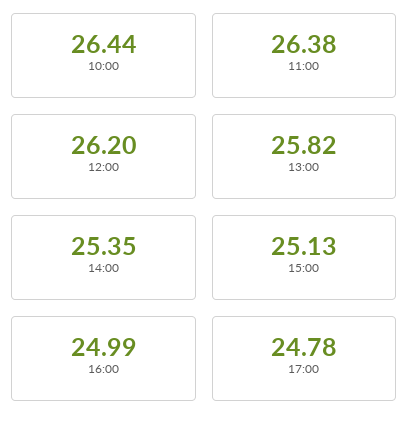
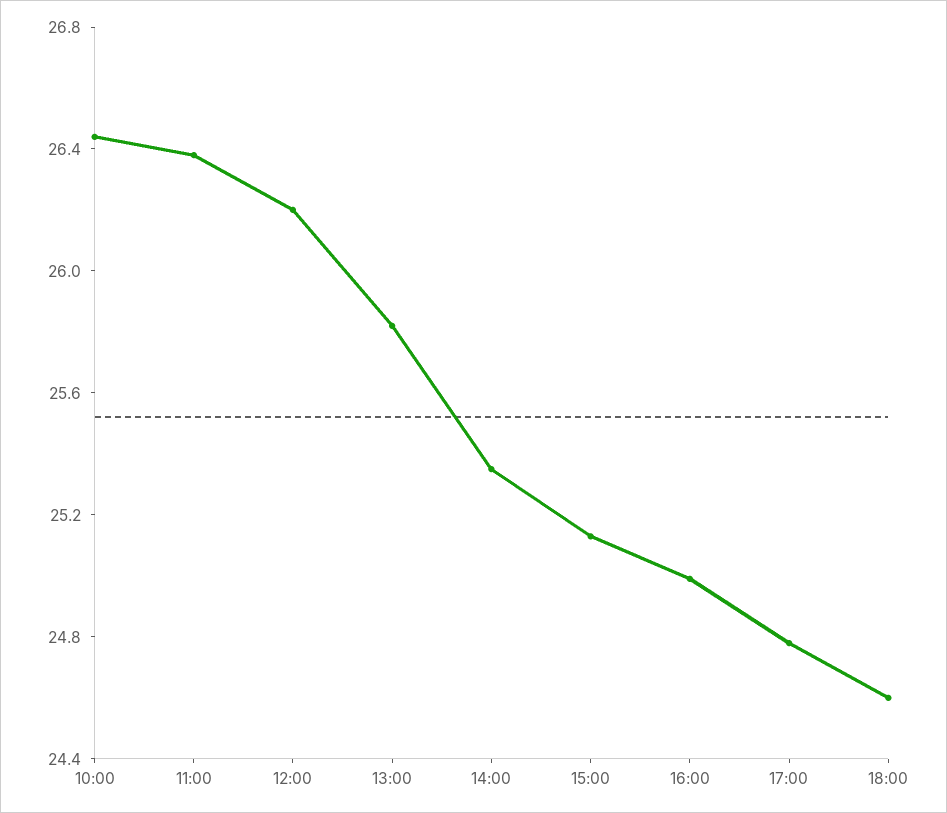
18:00: none -> 24.6

